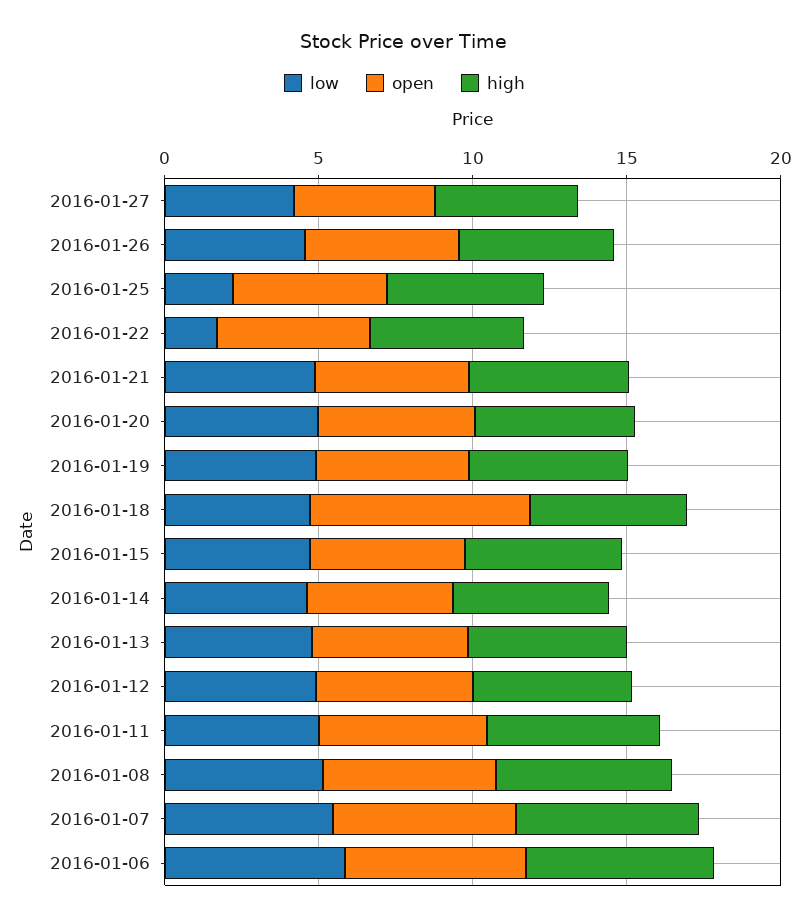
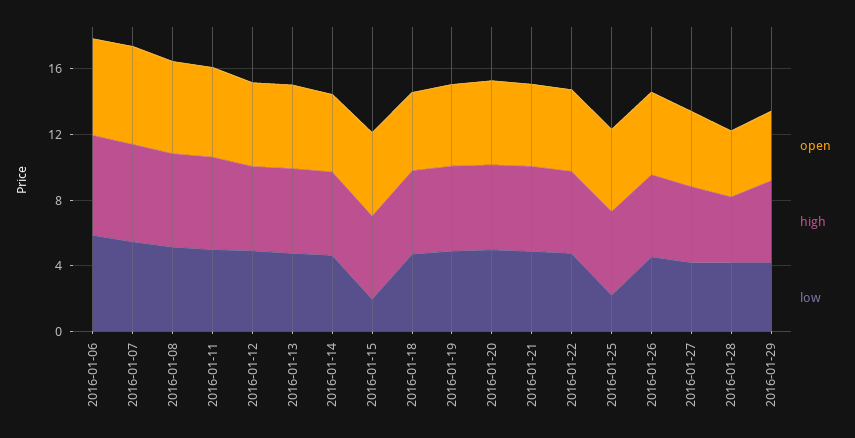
low, 2016-01-22: 2 -> 5
open, 2016-01-18: 7 -> 5
low, 2016-01-15: 5 -> 2
open, 2016-01-28: none -> 4
high, 2016-01-28: none -> 4
low, 2016-01-28: none -> 4
open, 2016-01-29: none -> 4
high, 2016-01-29: none -> 5
low, 2016-01-29: none -> 4

